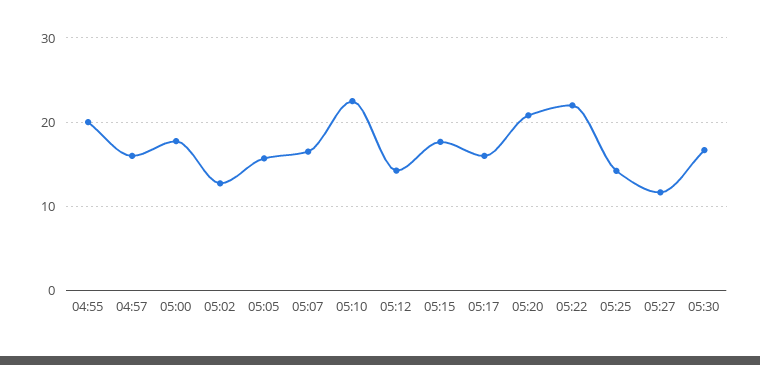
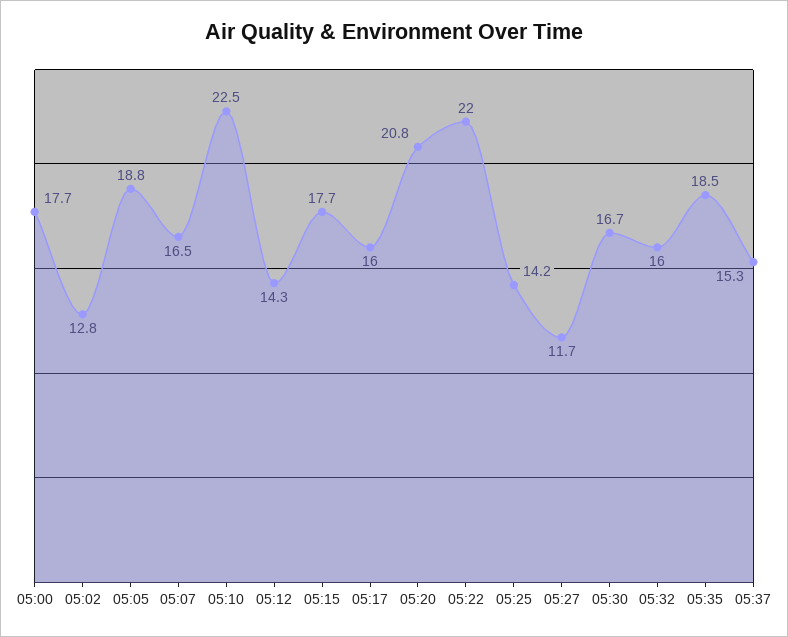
04:55: 20 -> none
04:57: 16 -> none
05:05: 16 -> 18.8
05:32: none -> 16
05:35: none -> 18.5
05:37: none -> 15.3

